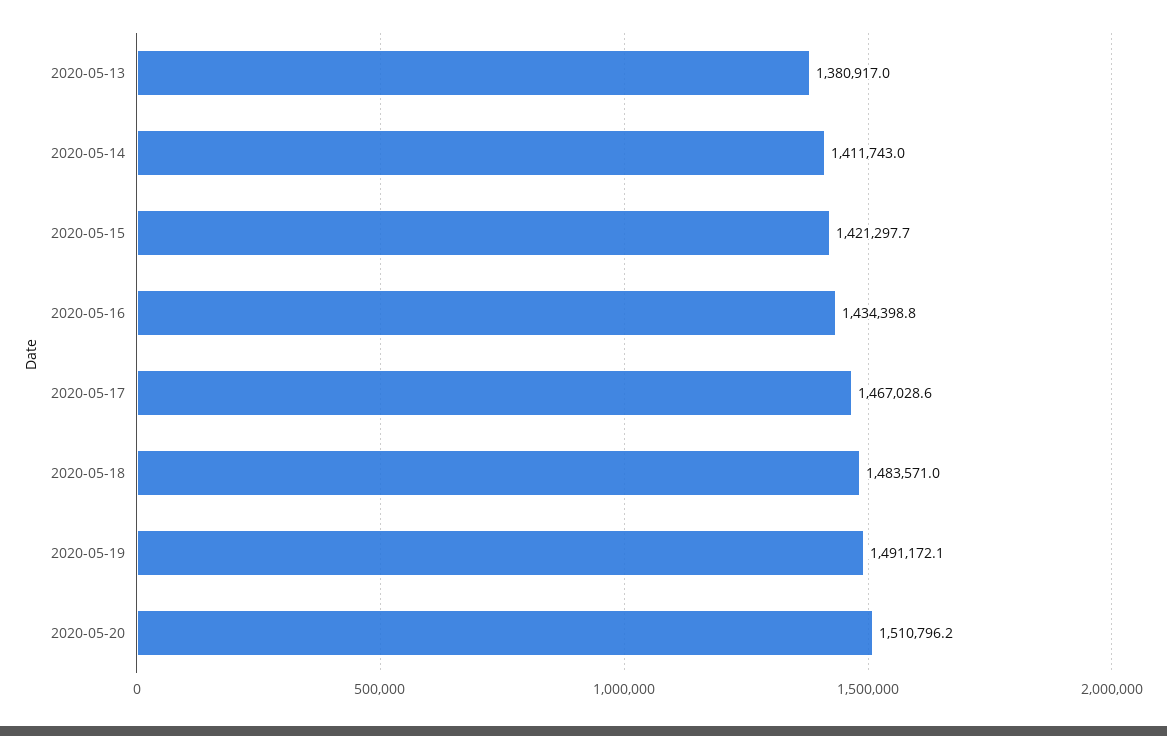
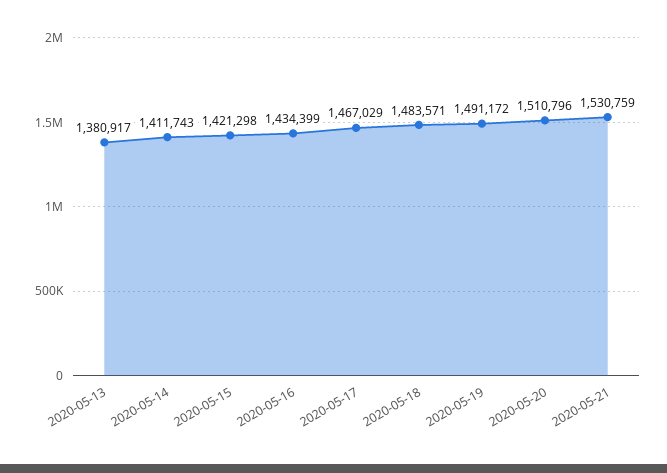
2020-05-21: none -> 1530759

